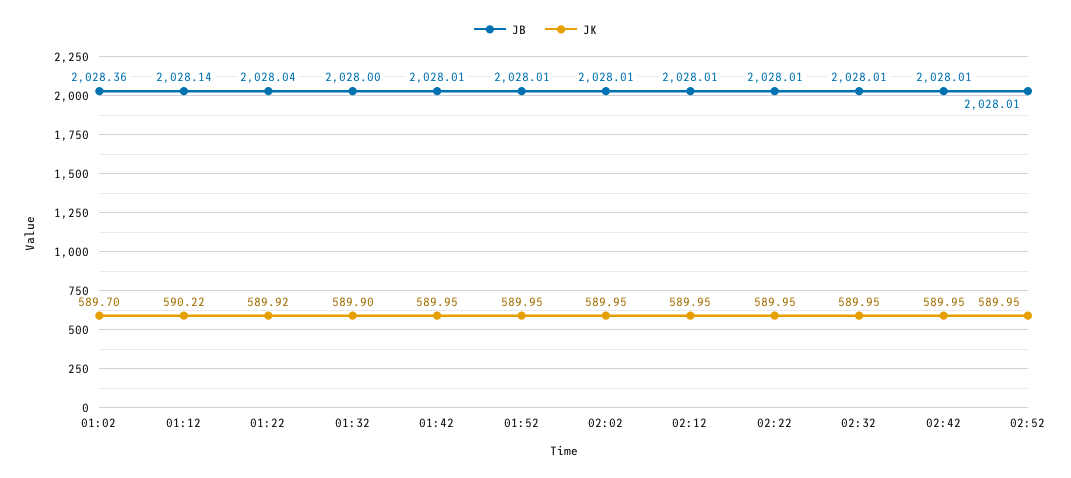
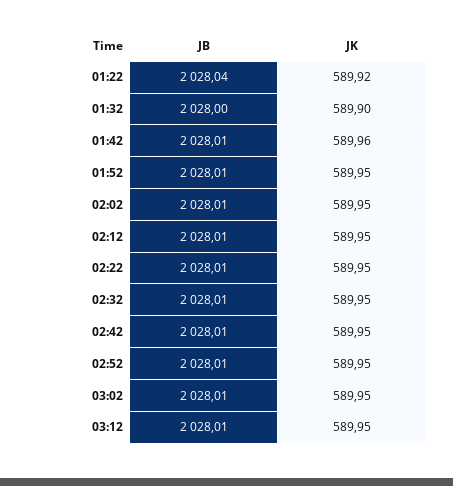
JB, 01:02: 2028.36 -> none
JK, 01:02: 589.7 -> none
JB, 01:12: 2028.14 -> none
JK, 01:12: 590.22 -> none
JK, 01:42: 589.95 -> 589.96
JB, 03:02: none -> 2028.01
JK, 03:02: none -> 589.95
JB, 03:12: none -> 2028.01
JK, 03:12: none -> 589.95

